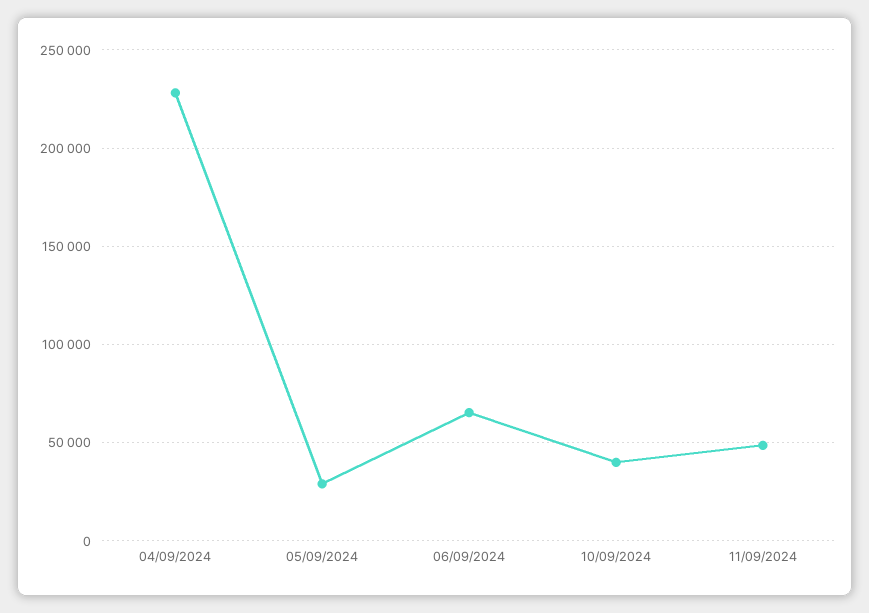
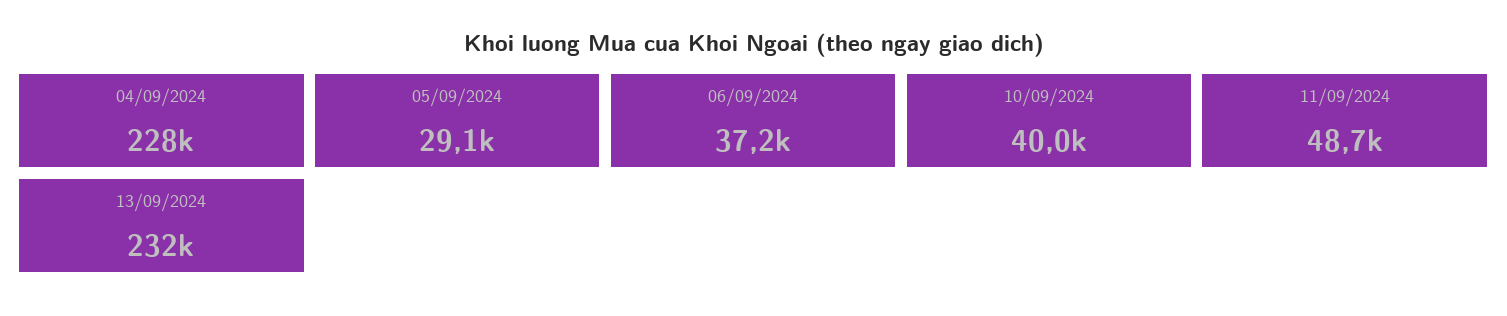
06/09/2024: 65000 -> 37200
13/09/2024: none -> 232000

